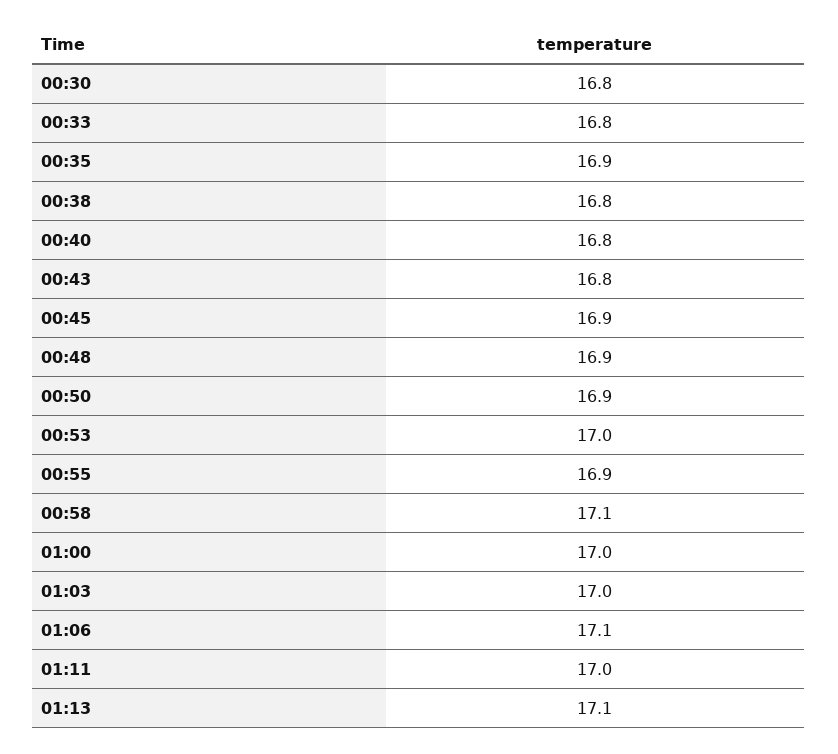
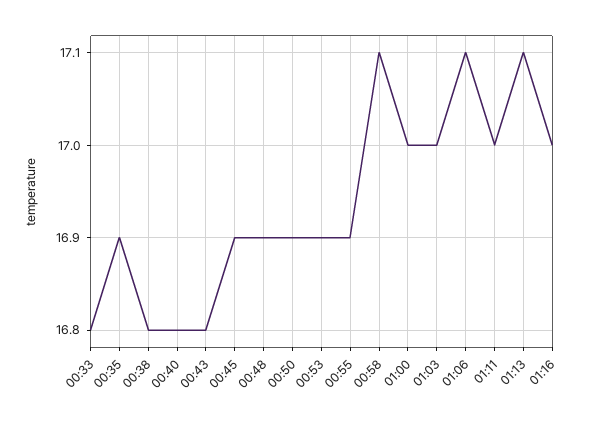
00:30: 16.8 -> none
00:53: 17 -> 16.9
01:16: none -> 17

